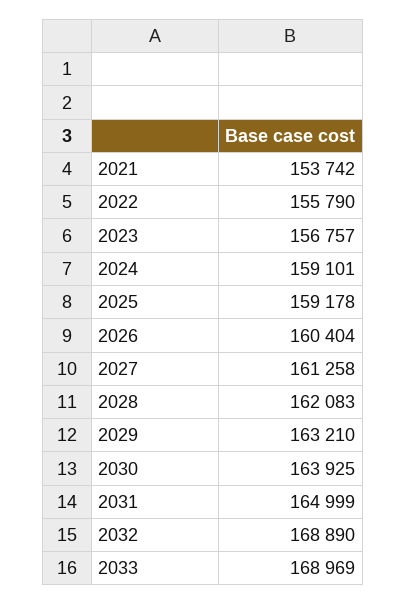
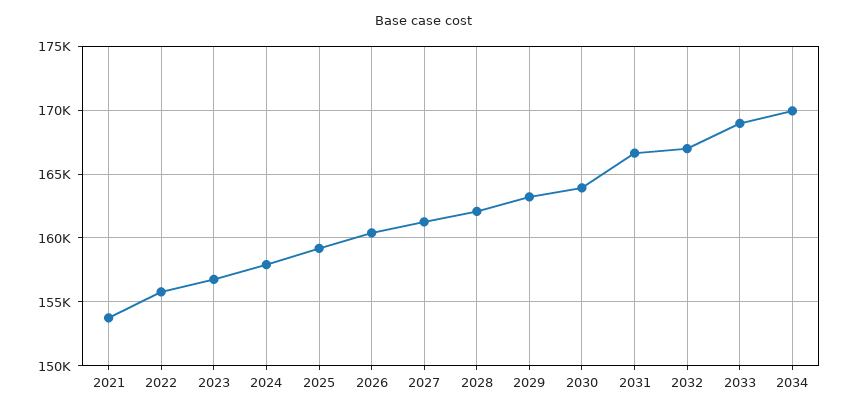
2024: 159101 -> 158000
2031: 164999 -> 166500
2032: 168890 -> 167000
2034: none -> 170000

